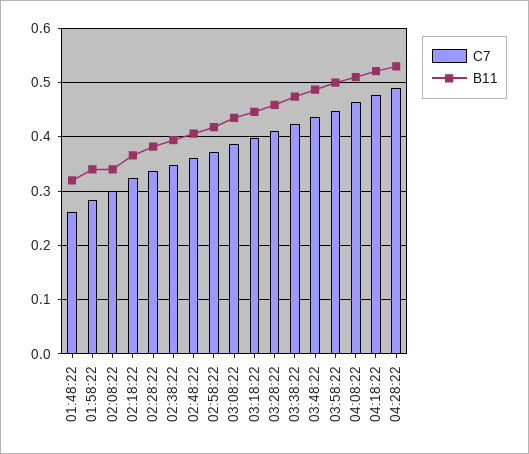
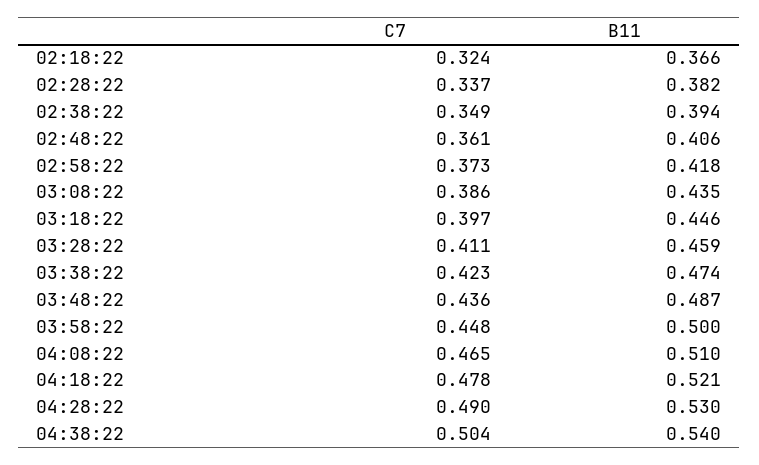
C7, 01:48:22: 0.26 -> none
B11, 01:48:22: 0.32 -> none
C7, 01:58:22: 0.28 -> none
B11, 01:58:22: 0.34 -> none
C7, 02:08:22: 0.3 -> none
B11, 02:08:22: 0.34 -> none
C7, 04:38:22: none -> 0.504
B11, 04:38:22: none -> 0.54

